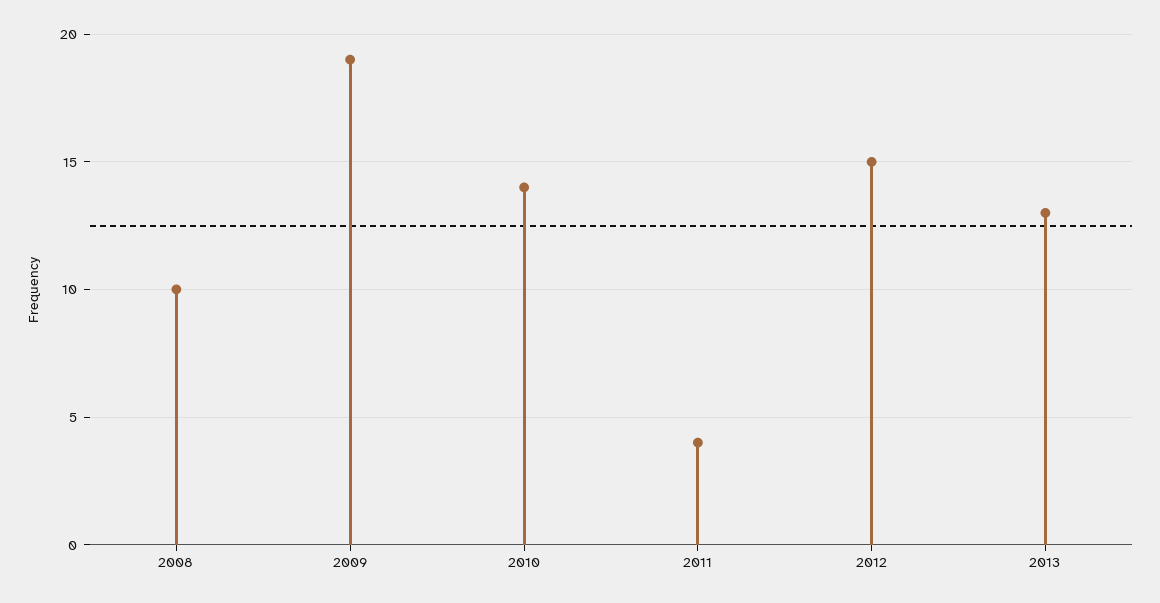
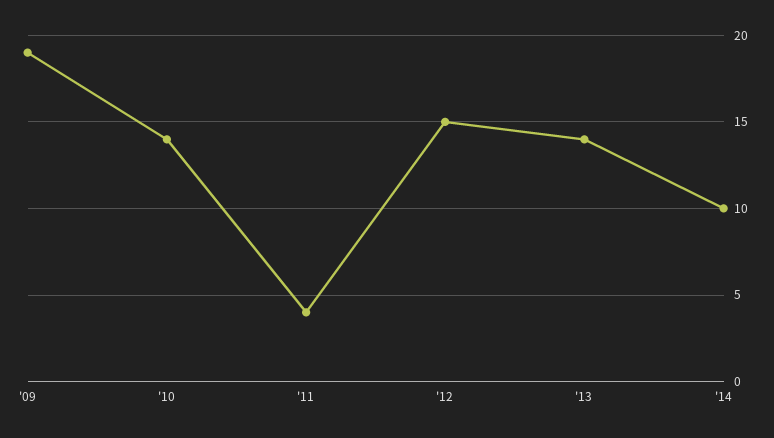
2008: 10 -> none
2013: 13 -> 14
'14: none -> 10

